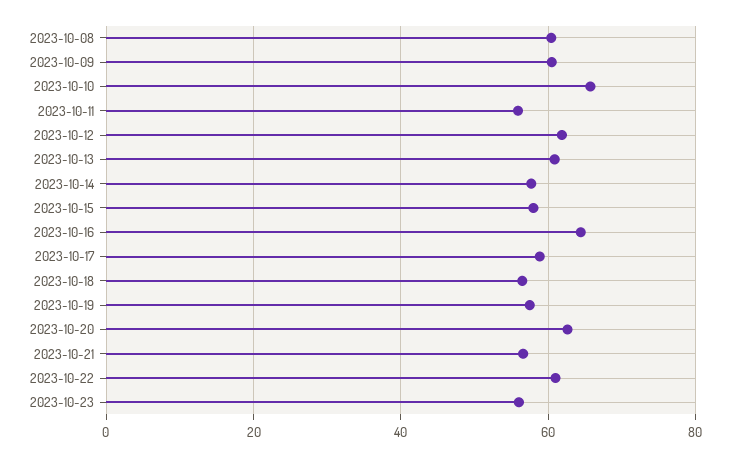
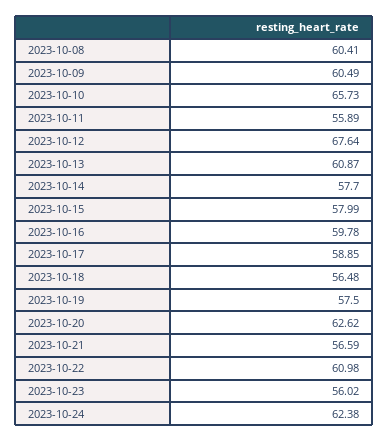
2023-10-12: 62 -> 67.64
2023-10-16: 64 -> 59.78
2023-10-24: none -> 62.38

